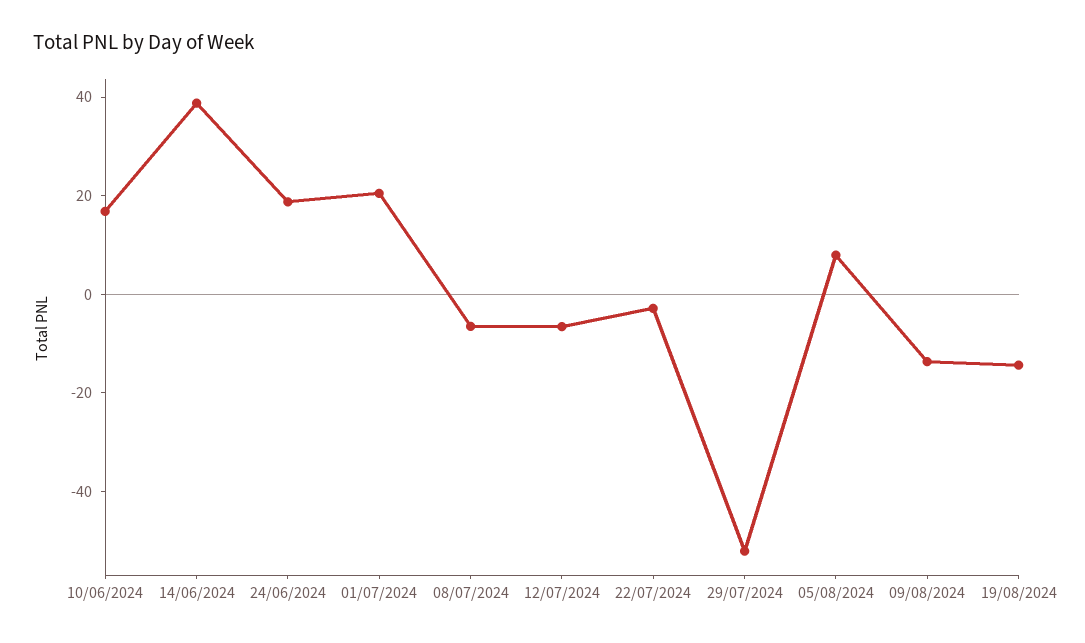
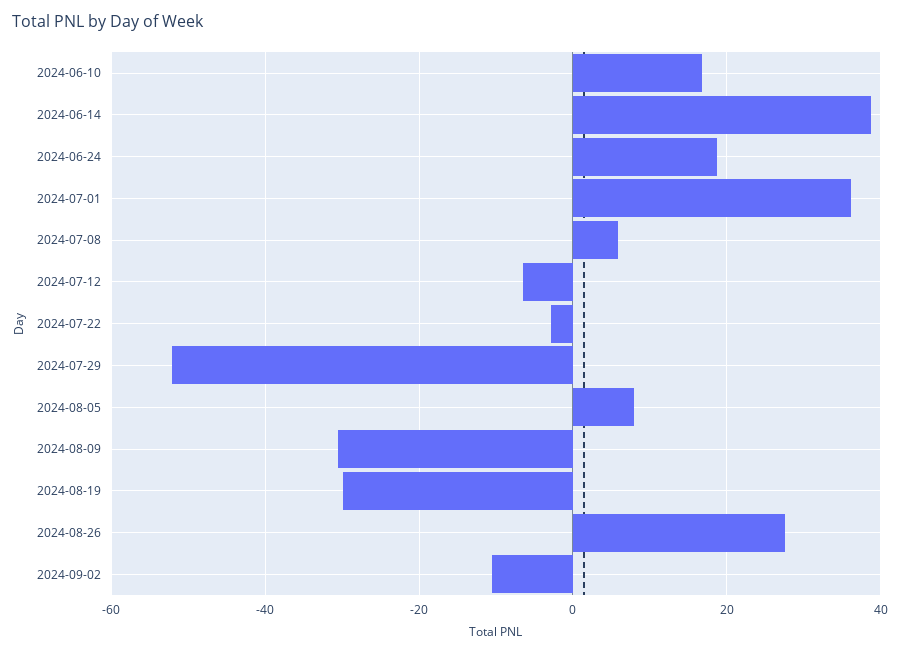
01/07/2024: 20 -> 36
08/07/2024: -5 -> 6
09/08/2024: -15 -> -30
19/08/2024: -15 -> -30
2024-08-26: none -> 28
2024-09-02: none -> -10

